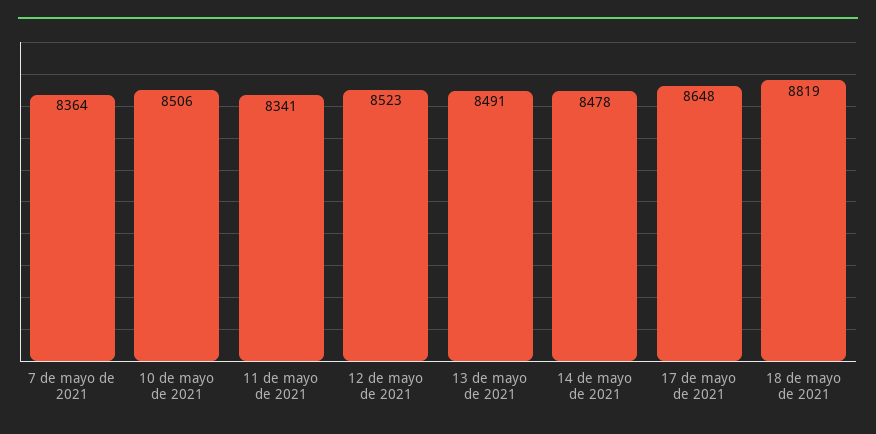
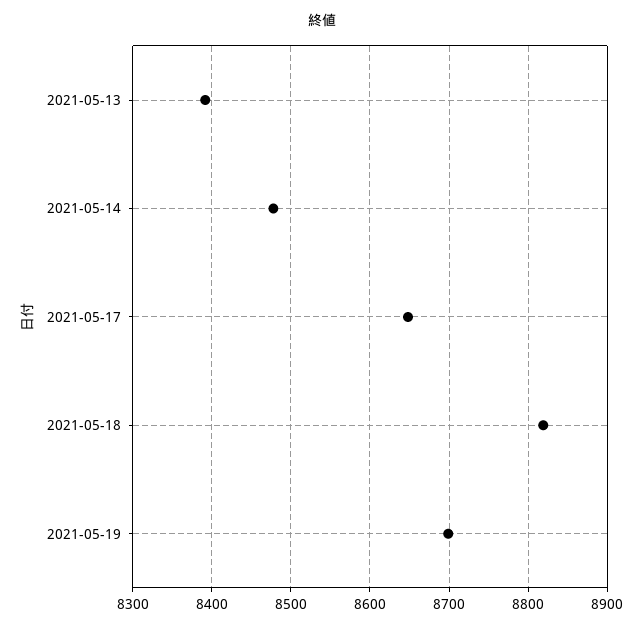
7 de mayo de 2021: 8364 -> none
10 de mayo de 2021: 8506 -> none
11 de mayo de 2021: 8341 -> none
12 de mayo de 2021: 8523 -> none
13 de mayo de 2021: 8491 -> 8390
2021-05-19: none -> 8700

